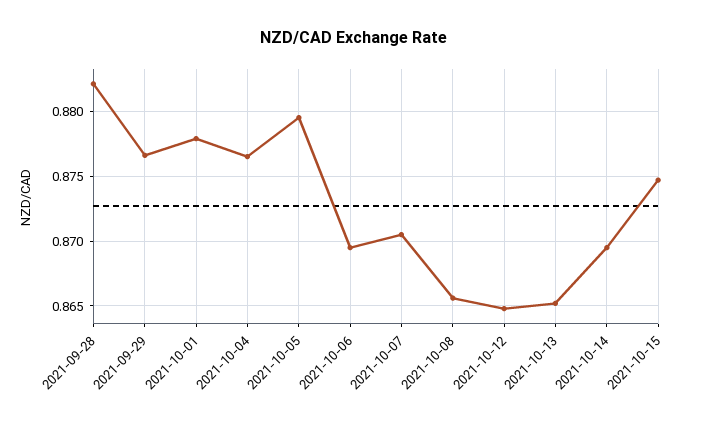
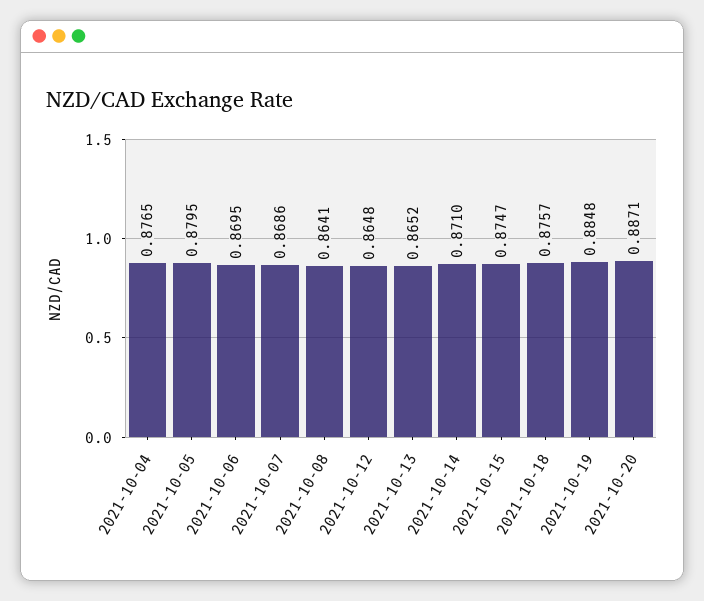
2021-09-28: 0.882 -> none
2021-09-29: 0.8765 -> none
2021-10-01: 0.878 -> none
2021-10-07: 0.8705 -> 0.8686
2021-10-08: 0.8655 -> 0.8641
2021-10-14: 0.8695 -> 0.871
2021-10-18: none -> 0.8757
2021-10-19: none -> 0.8848
2021-10-20: none -> 0.8871

